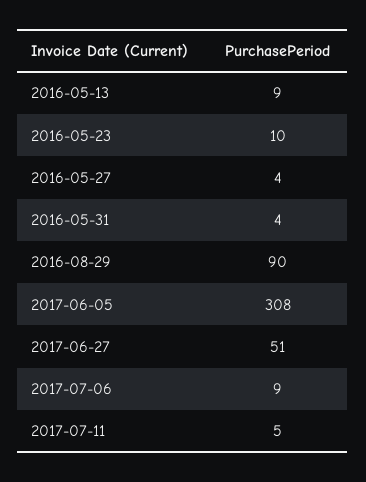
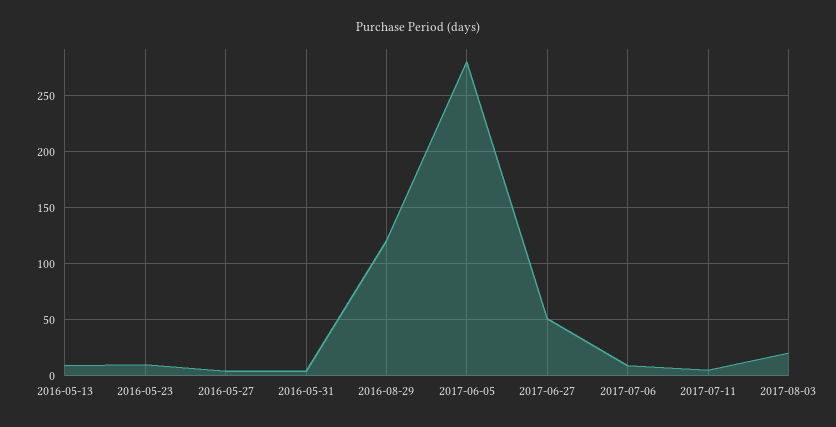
2016-08-29: 90 -> 120
2017-06-05: 308 -> 280
2017-08-03: none -> 20

